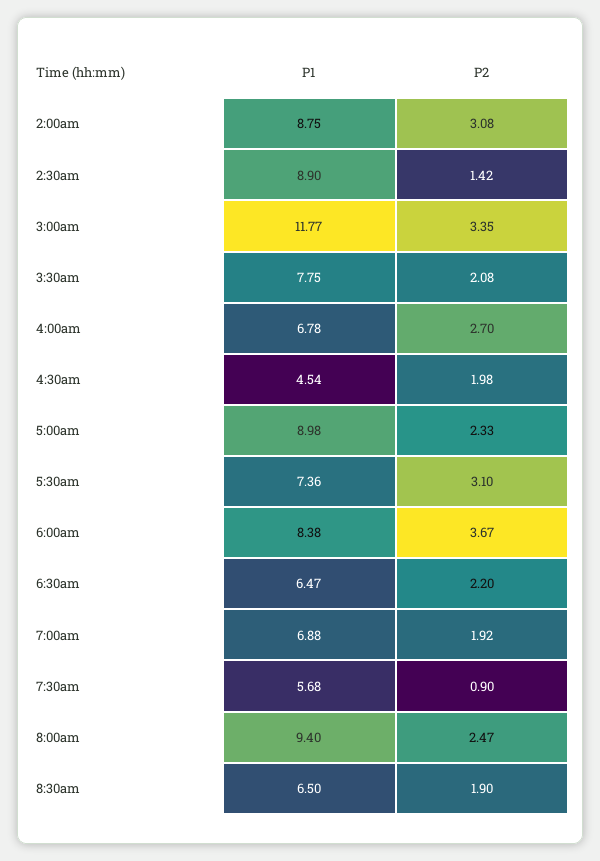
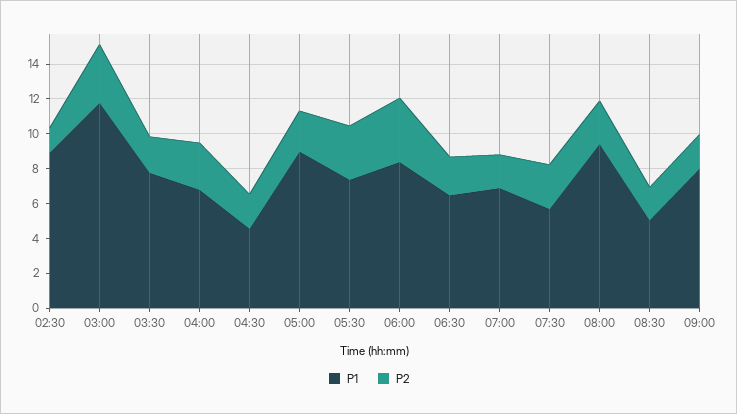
P1, 2:00am: 8.75 -> none
P2, 2:00am: 3.08 -> none
P2, 7:30am: 0.9 -> 2.5
P1, 8:30am: 6.5 -> 5
P1, 09:00: none -> 8
P2, 09:00: none -> 2

